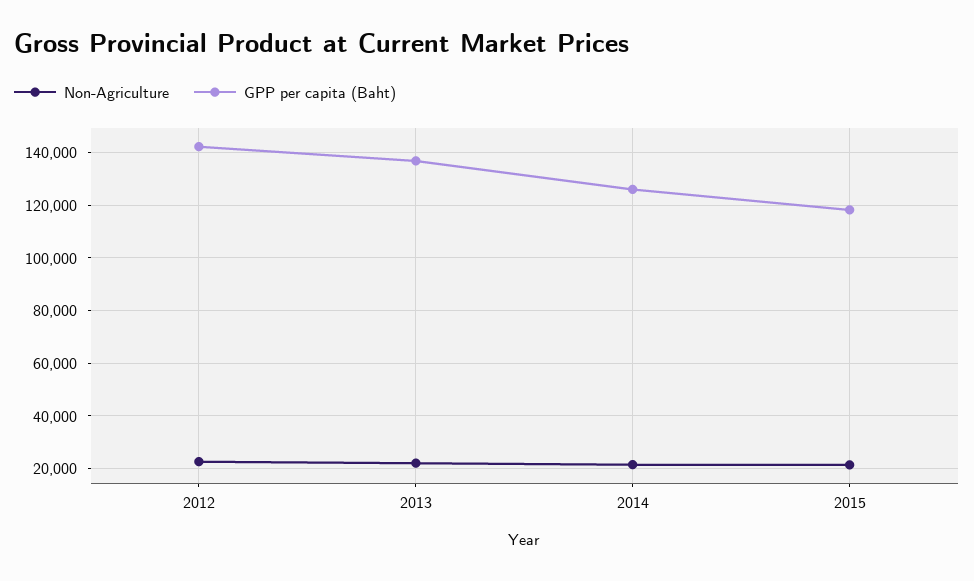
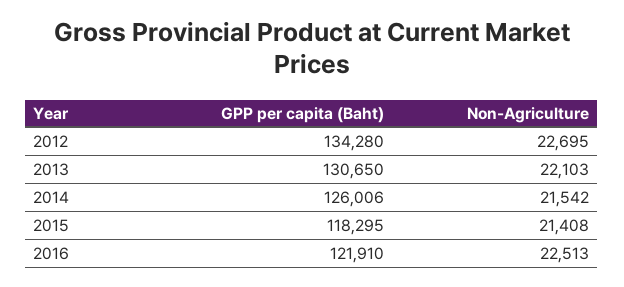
GPP per capita (Baht), 2012: 142500 -> 134280
GPP per capita (Baht), 2013: 137500 -> 130650
GPP per capita (Baht), 2016: none -> 121910
Non-Agriculture, 2016: none -> 22513

